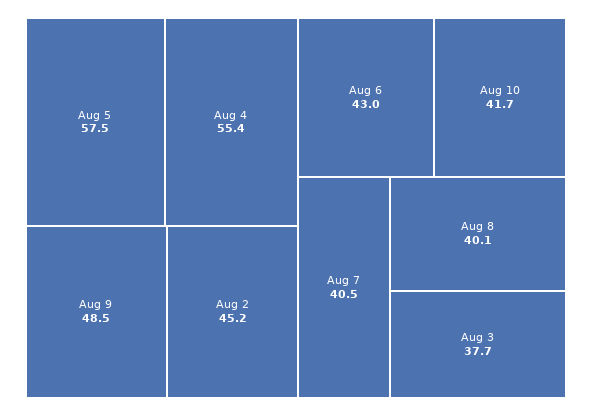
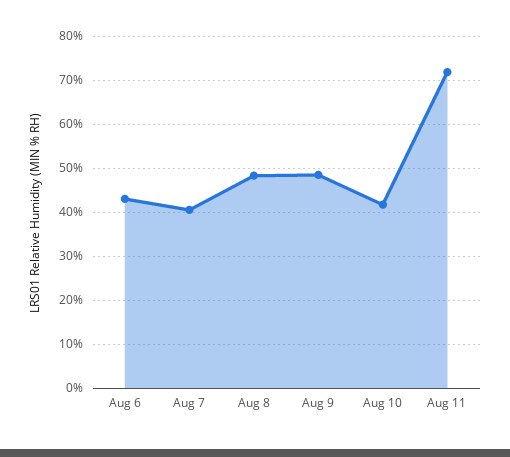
Aug 5: 57.5 -> none
Aug 4: 55.4 -> none
Aug 2: 45.2 -> none
Aug 8: 40.1 -> 48
Aug 3: 37.7 -> none
Aug 11: none -> 72

